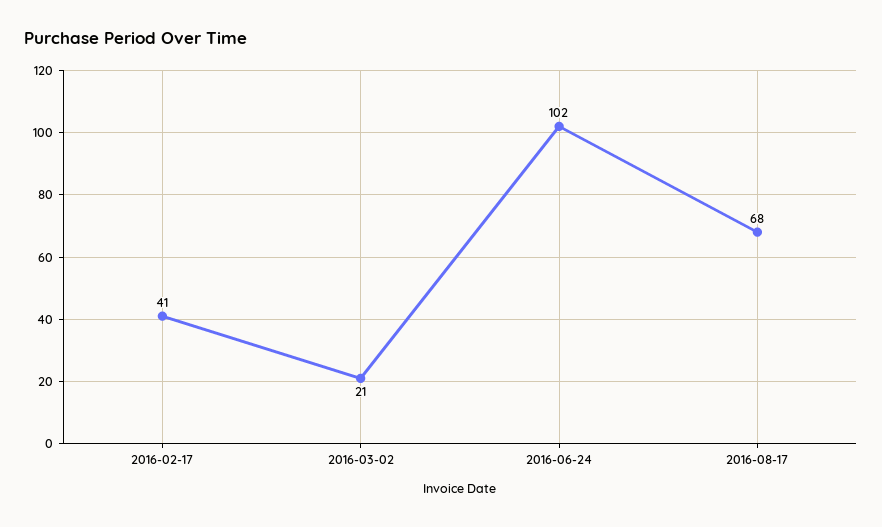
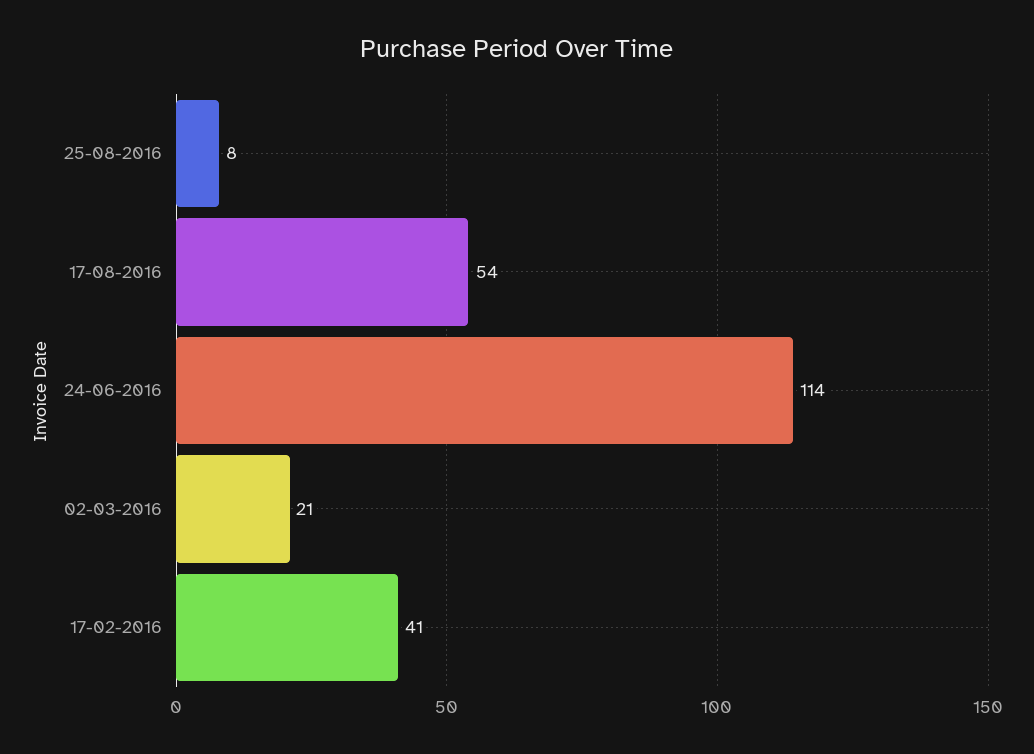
2016-06-24: 102 -> 114
2016-08-17: 68 -> 54
25-08-2016: none -> 8

